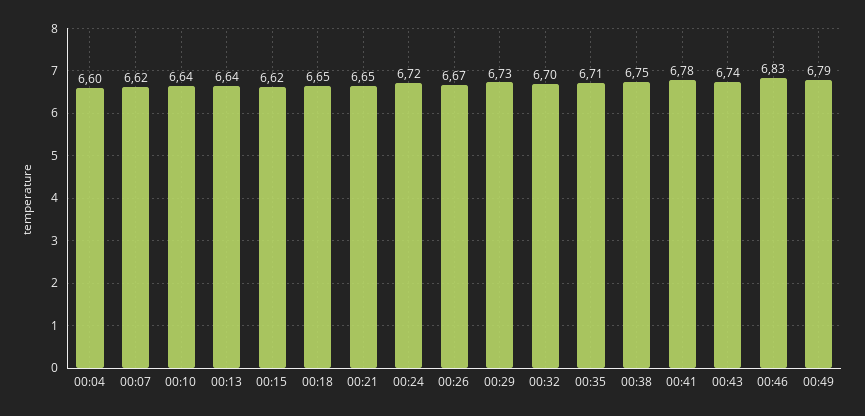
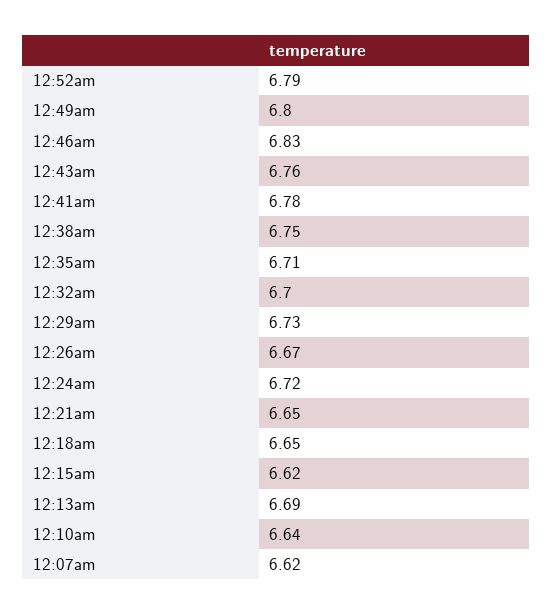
00:04: 6.6 -> none
00:13: 6.64 -> 6.69
00:43: 6.74 -> 6.76
00:49: 6.79 -> 6.8
12:52am: none -> 6.79

